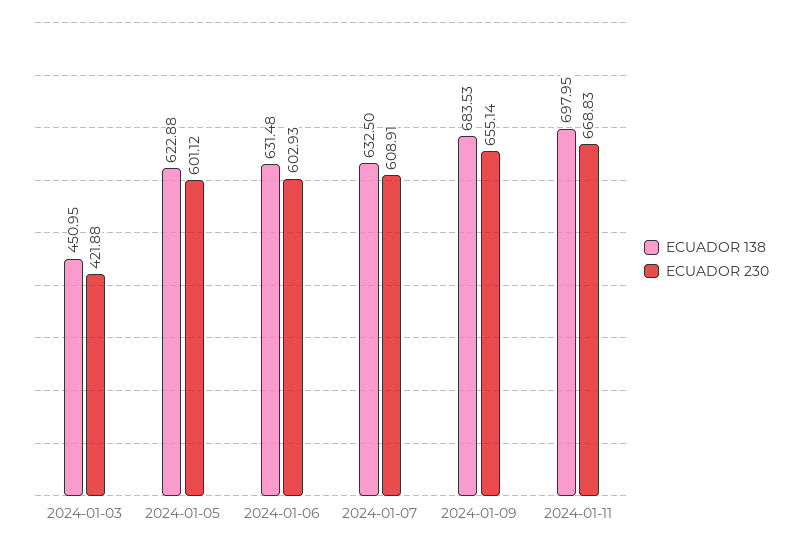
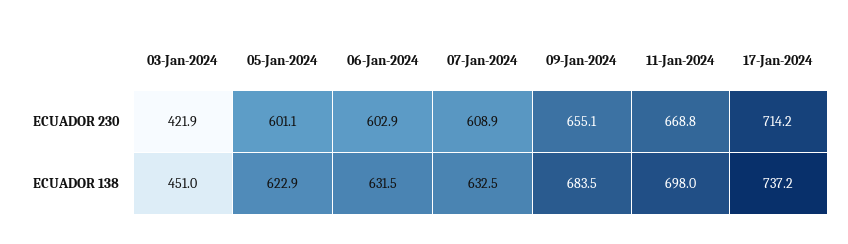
ECUADOR 230, 17-Jan-2024: none -> 714.2
ECUADOR 138, 17-Jan-2024: none -> 737.2

